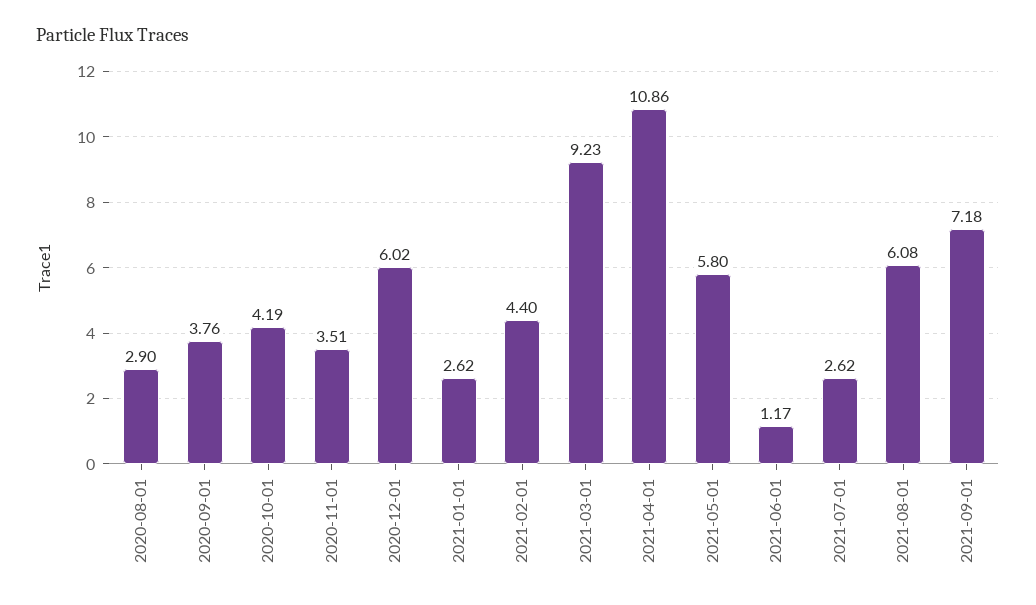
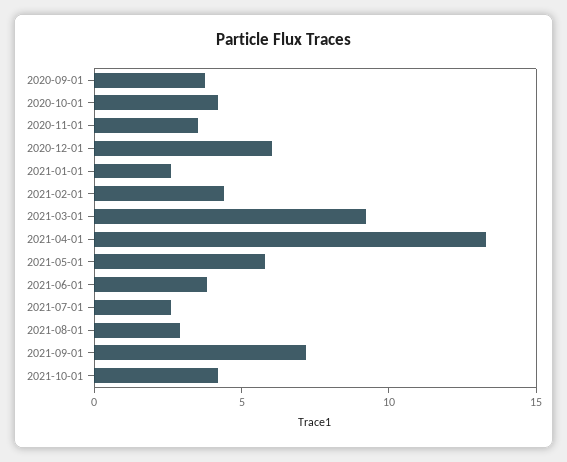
2020-08-01: 2.9 -> none
2021-04-01: 10.86 -> 13
2021-06-01: 1.17 -> 4
2021-08-01: 6.08 -> 3
2021-10-01: none -> 4

